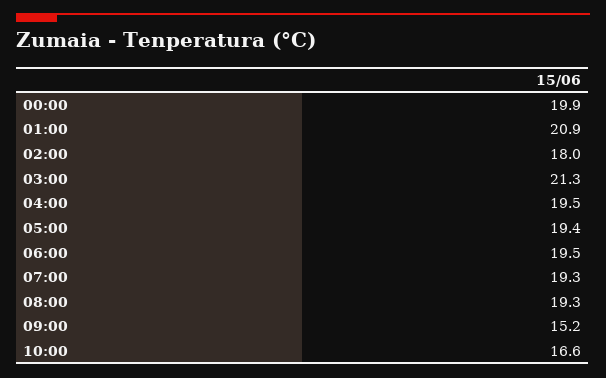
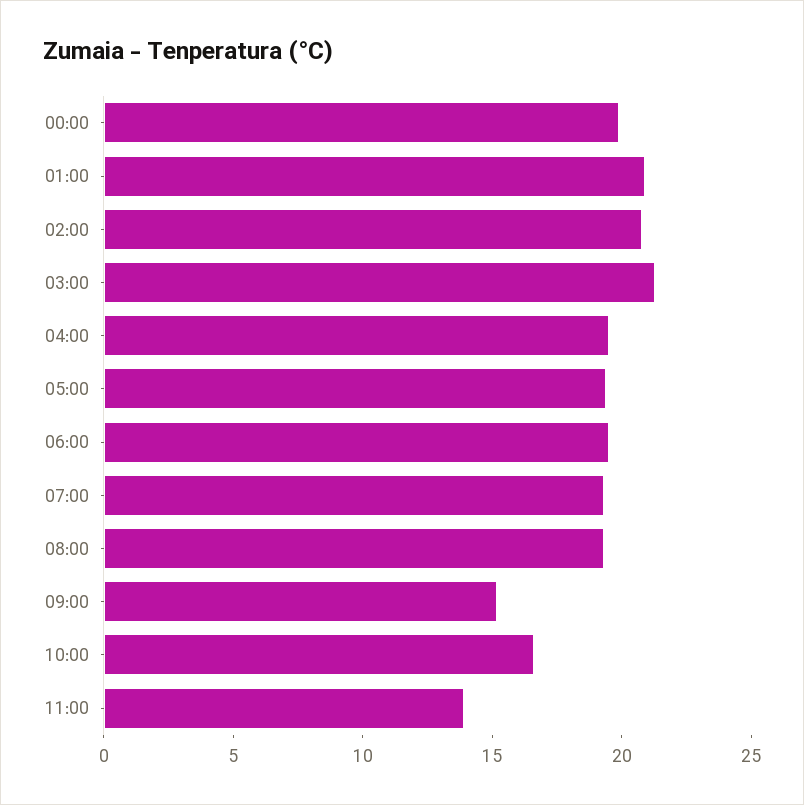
02:00: 18 -> 21
11:00: none -> 14

